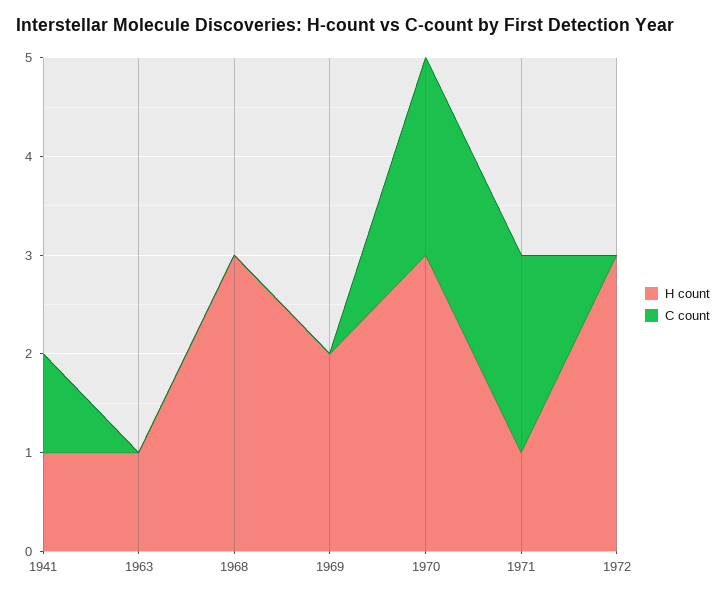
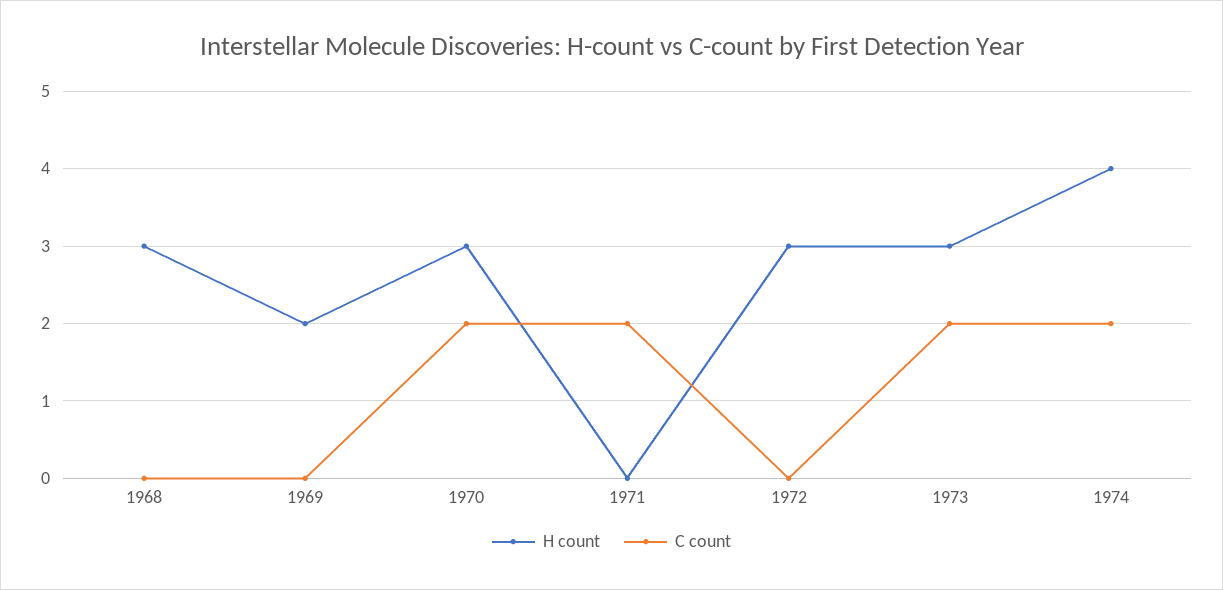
H count, 1941: 1 -> none
C count, 1941: 1 -> none
H count, 1963: 1 -> none
C count, 1963: 0 -> none
H count, 1971: 1 -> 0
H count, 1973: none -> 3
C count, 1973: none -> 2
H count, 1974: none -> 4
C count, 1974: none -> 2

